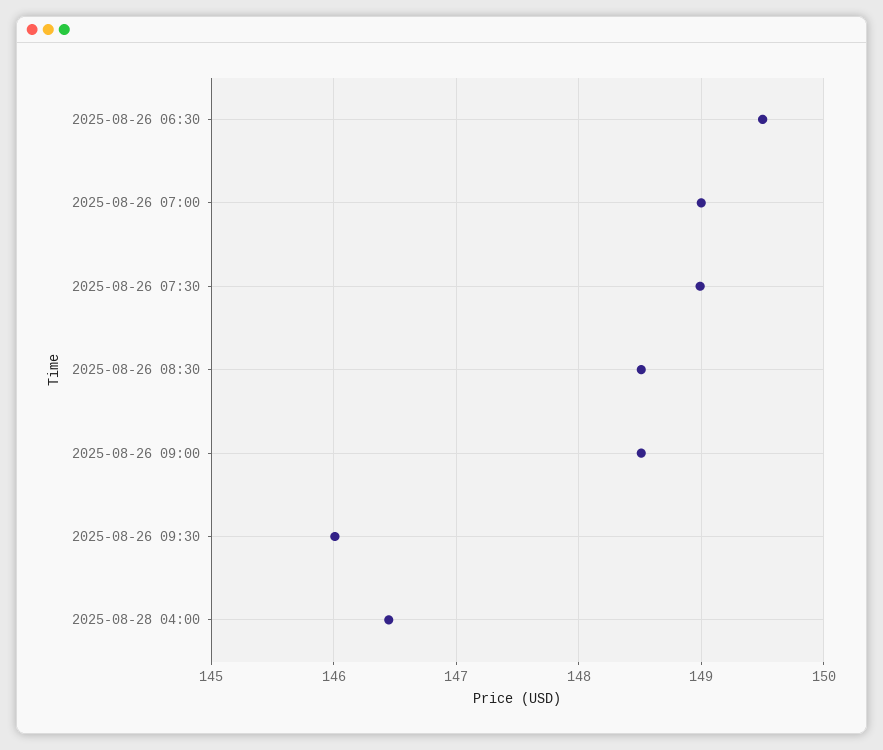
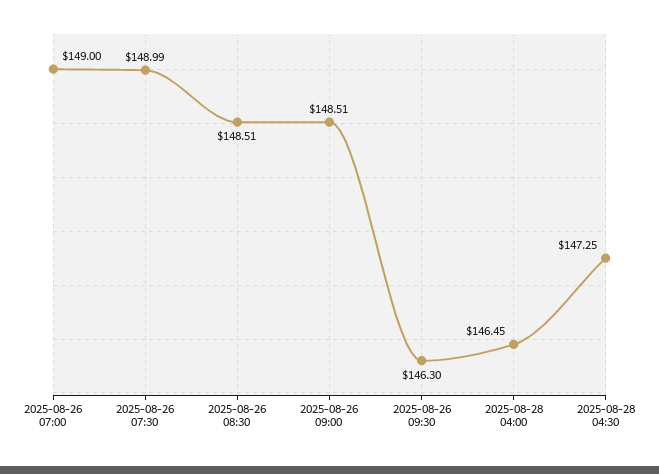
2025-08-26 06:30: 149.5 -> none
2025-08-26 09:30: 146 -> 146.3
2025-08-28 04:30: none -> 147.25

